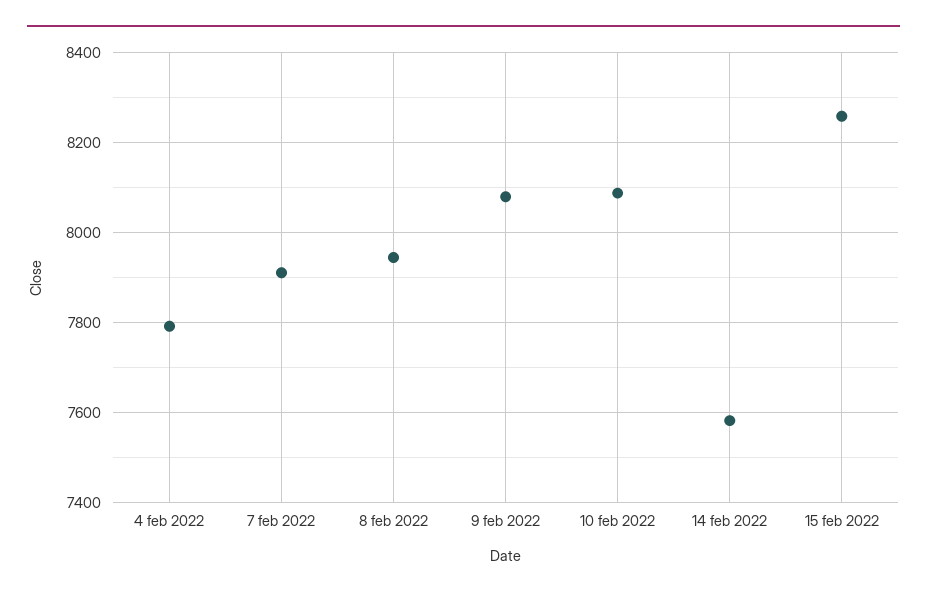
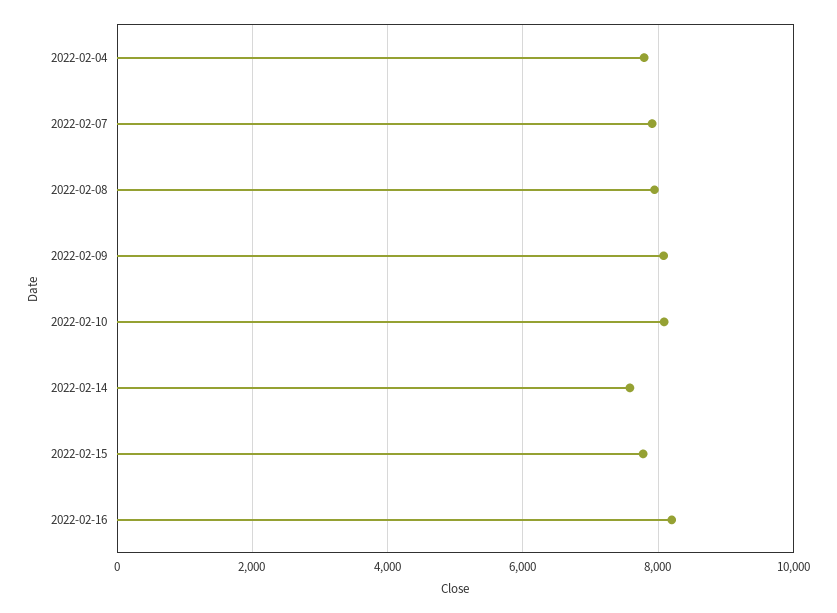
15 feb 2022: 8260 -> 7800
2022-02-16: none -> 8200

